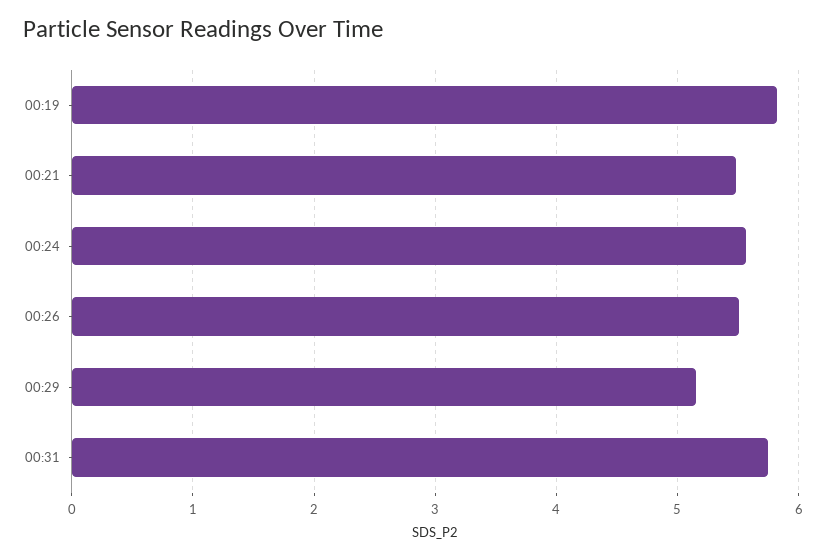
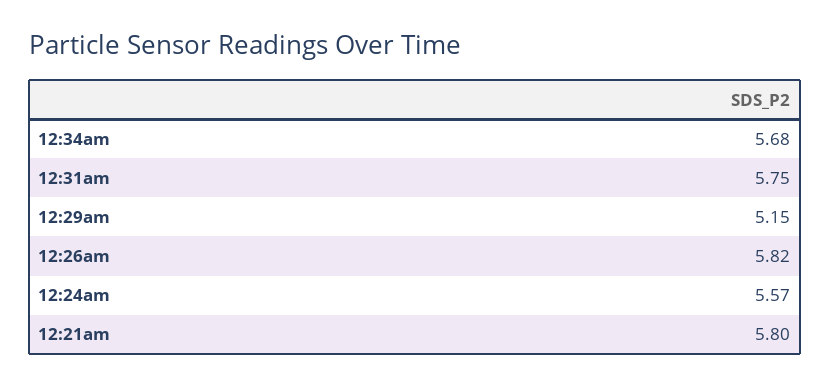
00:19: 5.8 -> none
00:21: 5.5 -> 5.8
00:26: 5.5 -> 5.82
12:34am: none -> 5.68

